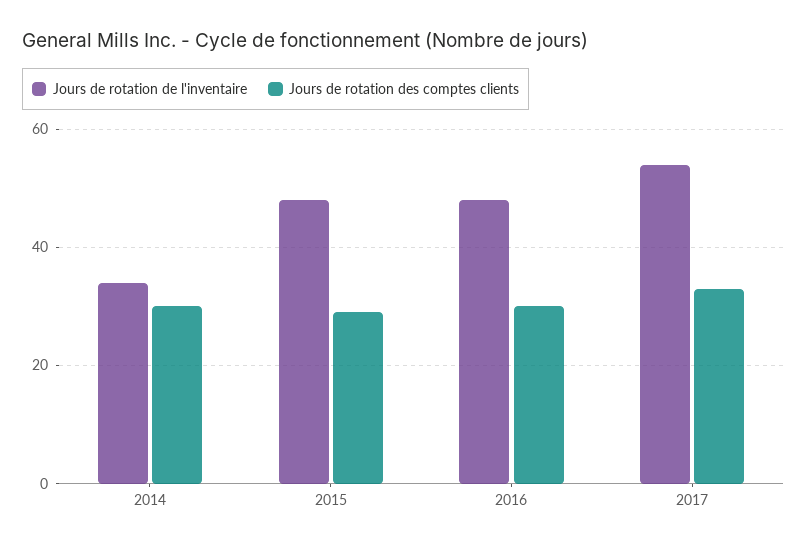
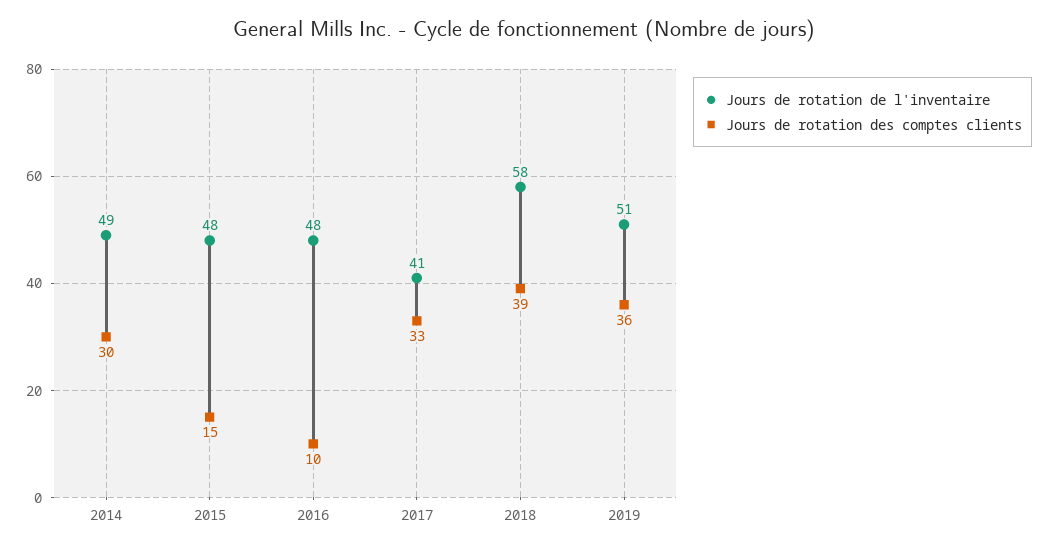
Jours de rotation de l'inventaire, 2014: 35 -> 49
Jours de rotation des comptes clients, 2015: 30 -> 15
Jours de rotation des comptes clients, 2016: 30 -> 10
Jours de rotation de l'inventaire, 2017: 55 -> 41
Jours de rotation de l'inventaire, 2018: none -> 58
Jours de rotation des comptes clients, 2018: none -> 39
Jours de rotation de l'inventaire, 2019: none -> 51
Jours de rotation des comptes clients, 2019: none -> 36

